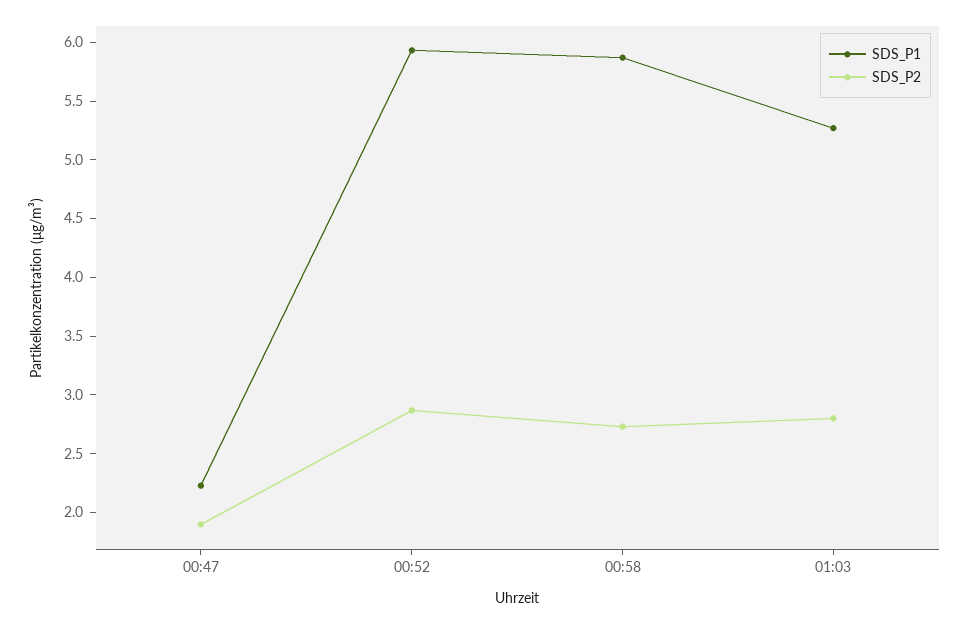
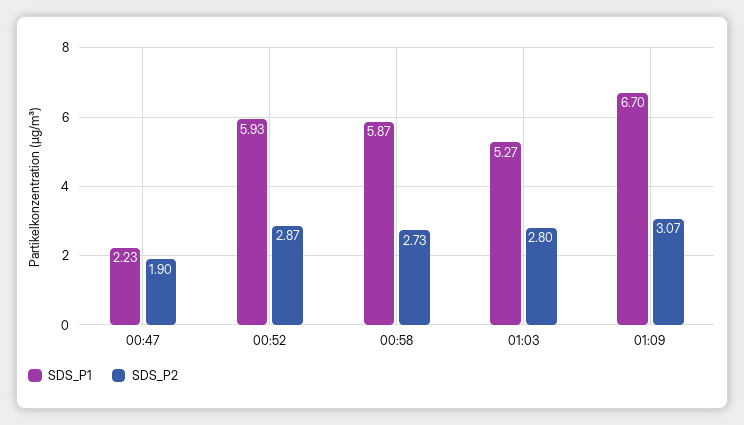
SDS_P1, 01:09: none -> 6.7
SDS_P2, 01:09: none -> 3.07

